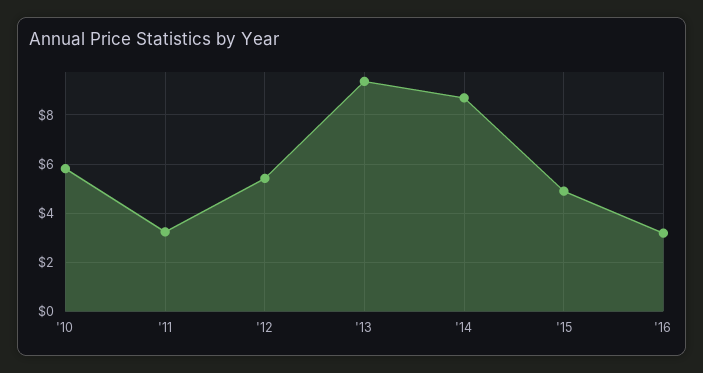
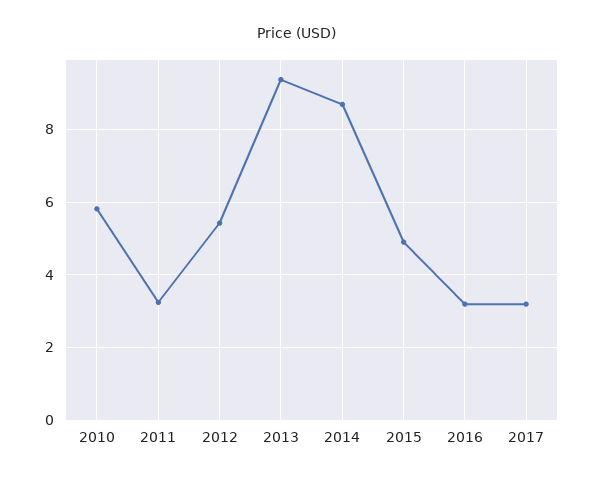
2017: none -> 3.2

